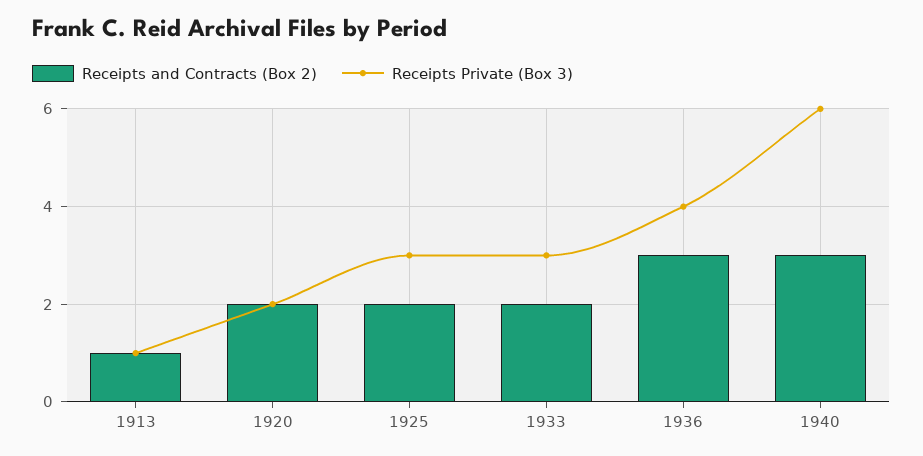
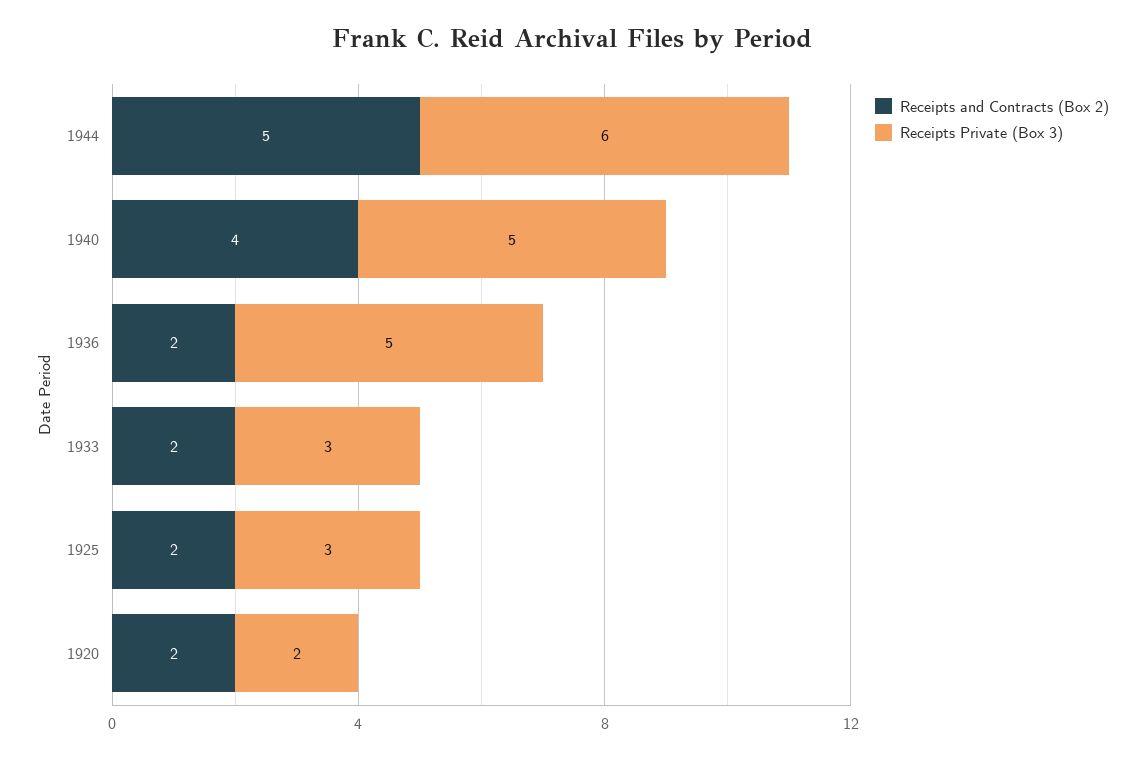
Receipts and Contracts (Box 2), 1913: 1 -> none
Receipts Private (Box 3), 1913: 1 -> none
Receipts and Contracts (Box 2), 1936: 3 -> 2
Receipts Private (Box 3), 1936: 4 -> 5
Receipts and Contracts (Box 2), 1940: 3 -> 4
Receipts Private (Box 3), 1940: 6 -> 5
Receipts and Contracts (Box 2), 1944: none -> 5
Receipts Private (Box 3), 1944: none -> 6

